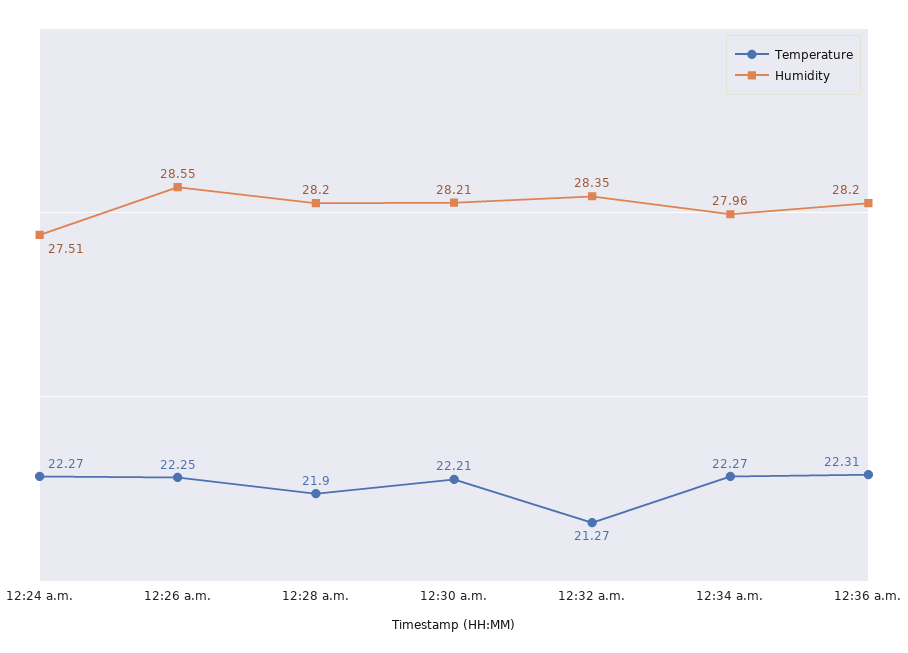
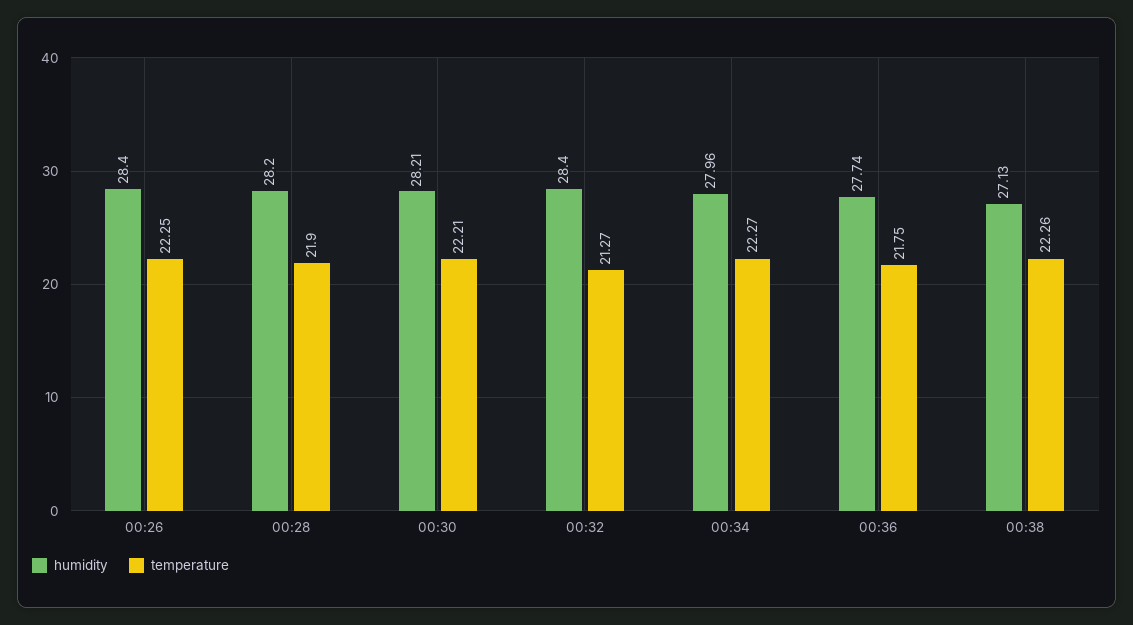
Temperature, 12:24 a.m.: 22.27 -> none
Humidity, 12:24 a.m.: 27.51 -> none
Humidity, 12:26 a.m.: 28.55 -> 28.4
Humidity, 12:32 a.m.: 28.35 -> 28.4
Temperature, 12:36 a.m.: 22.31 -> 21.75
Humidity, 12:36 a.m.: 28.2 -> 27.74
Humidity, 00:38: none -> 27.13
Temperature, 00:38: none -> 22.26

